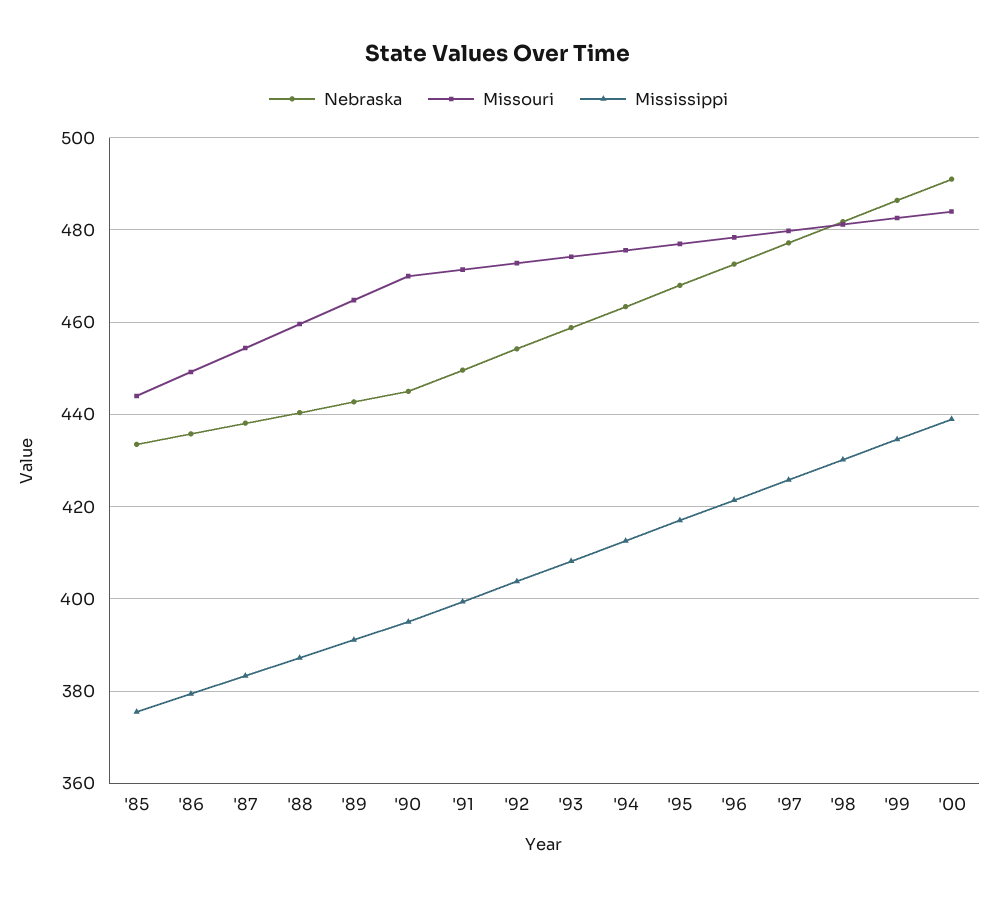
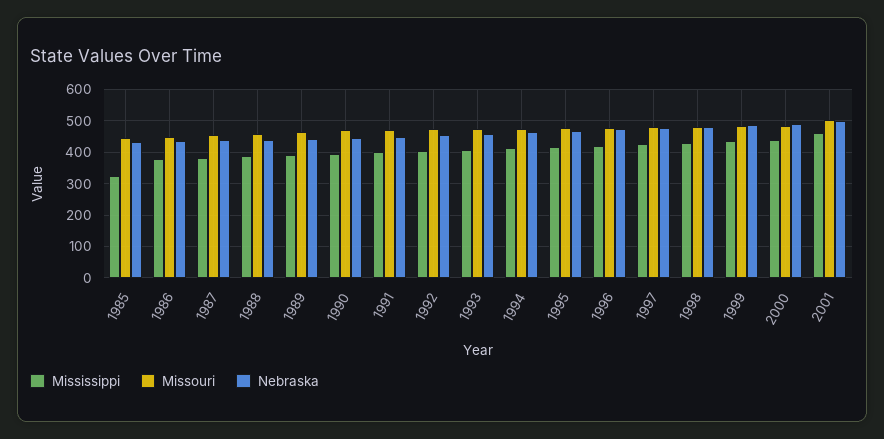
Mississippi, '85: 376 -> 320
Mississippi, 2001: none -> 460
Missouri, 2001: none -> 500
Nebraska, 2001: none -> 500

